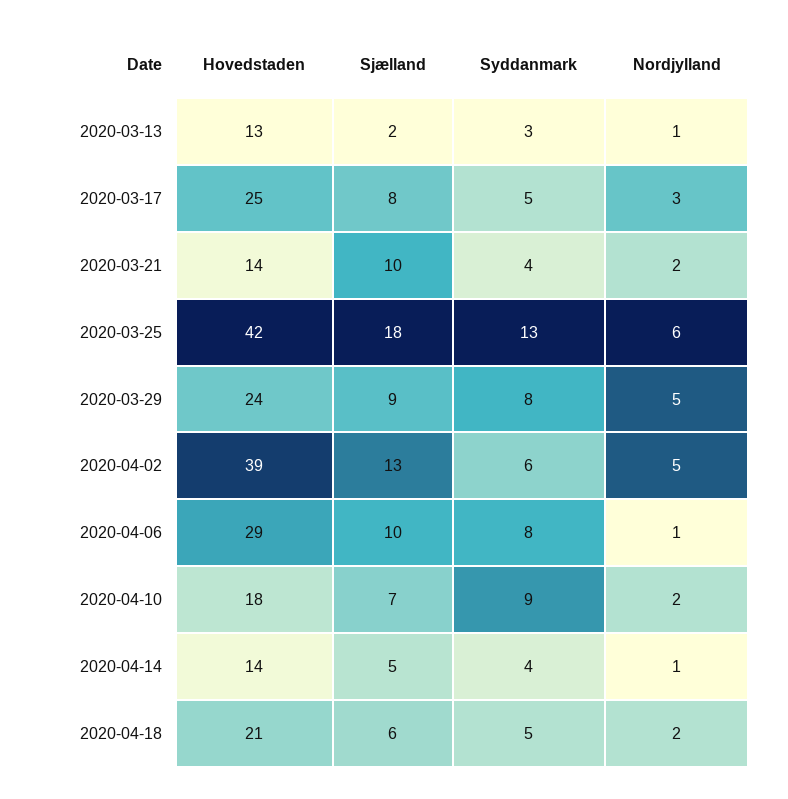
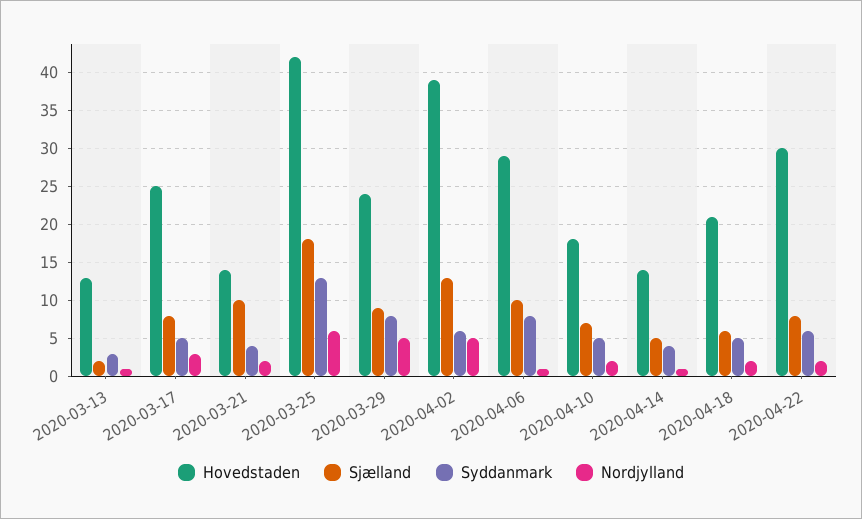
Syddanmark, 2020-04-10: 9 -> 5
Hovedstaden, 2020-04-22: none -> 30
Sjælland, 2020-04-22: none -> 8
Syddanmark, 2020-04-22: none -> 6
Nordjylland, 2020-04-22: none -> 2

